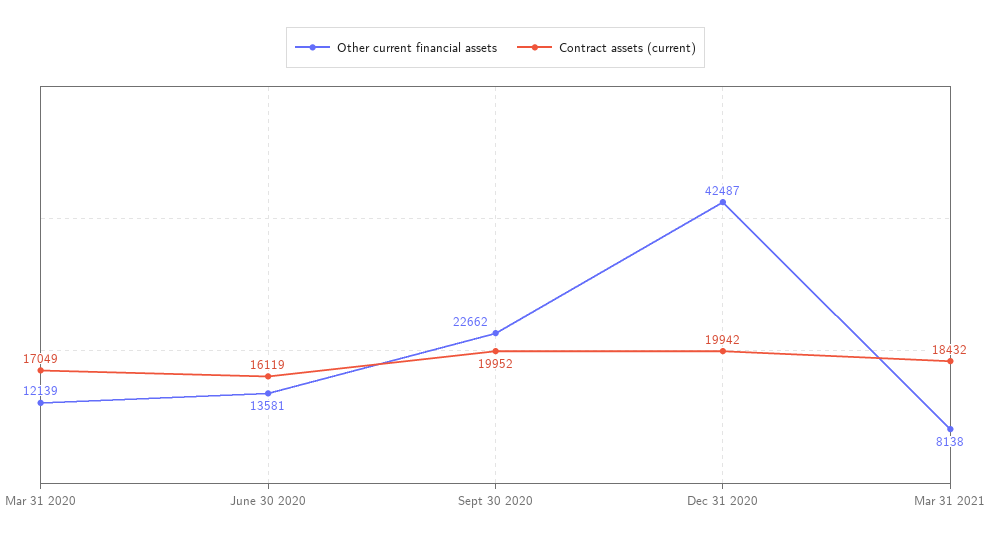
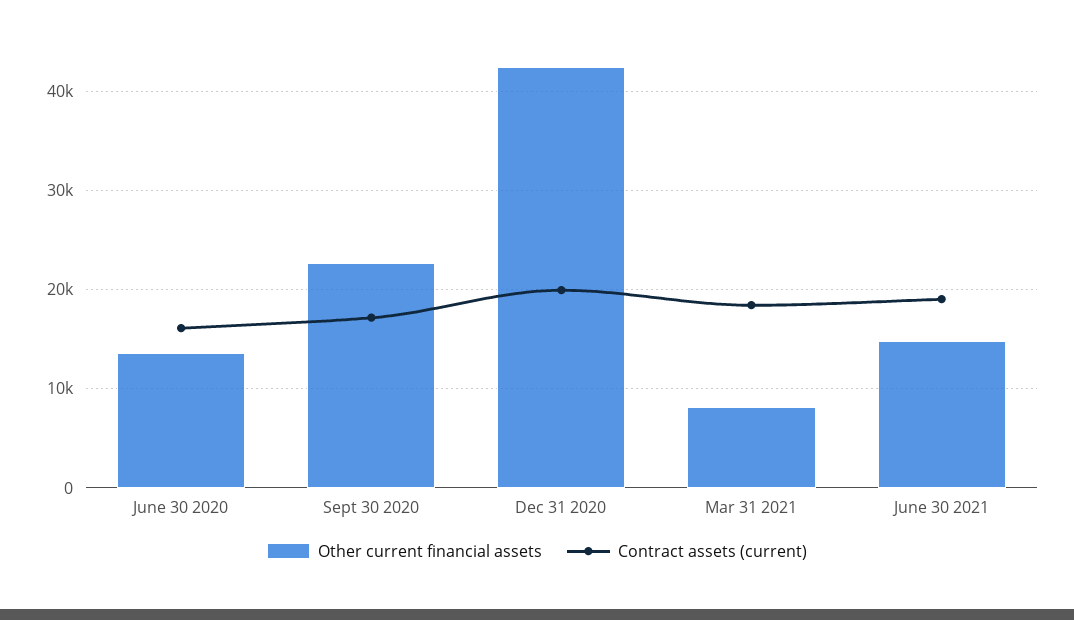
Other current financial assets, Mar 31 2020: 12139 -> none
Contract assets (current), Mar 31 2020: 17049 -> none
Contract assets (current), Sept 30 2020: 19952 -> 17000
Other current financial assets, June 30 2021: none -> 15000
Contract assets (current), June 30 2021: none -> 19000

